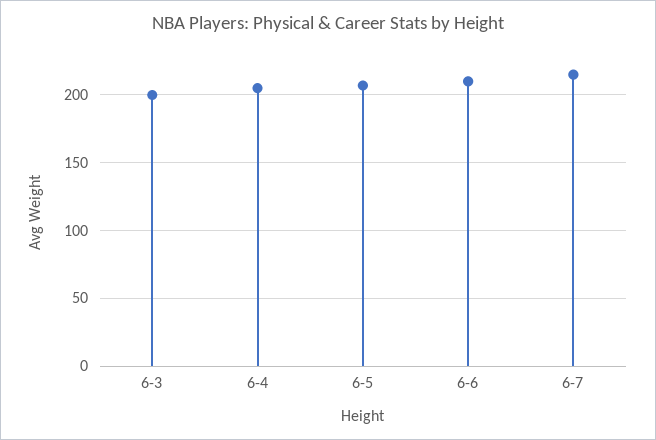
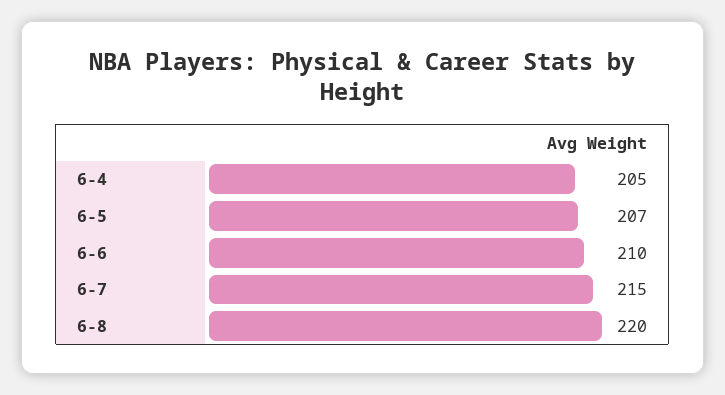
6-3: 200 -> none
6-8: none -> 220

